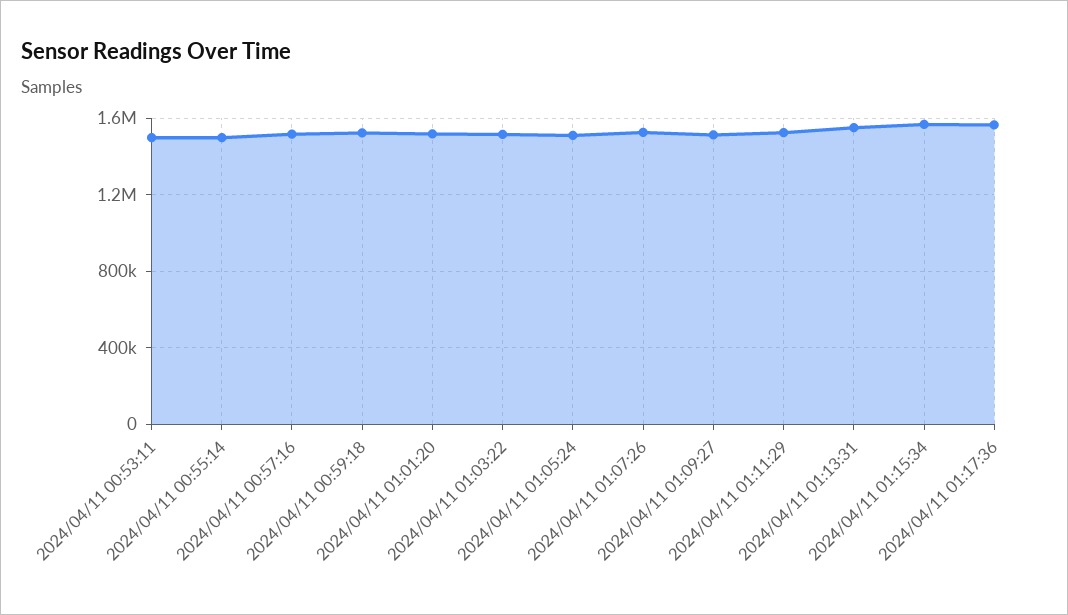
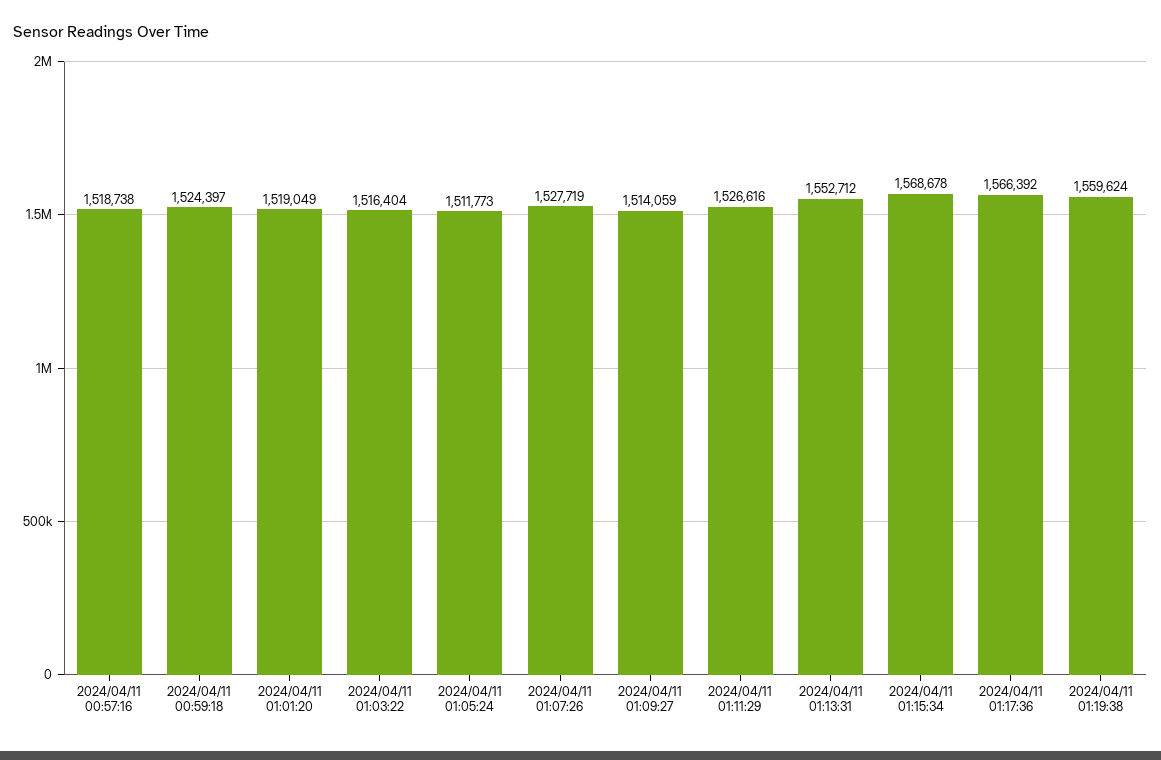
2024/04/11 00:53:11: 1500000 -> none
2024/04/11 00:55:14: 1500000 -> none
2024/04/11 01:19:38: none -> 1559624

